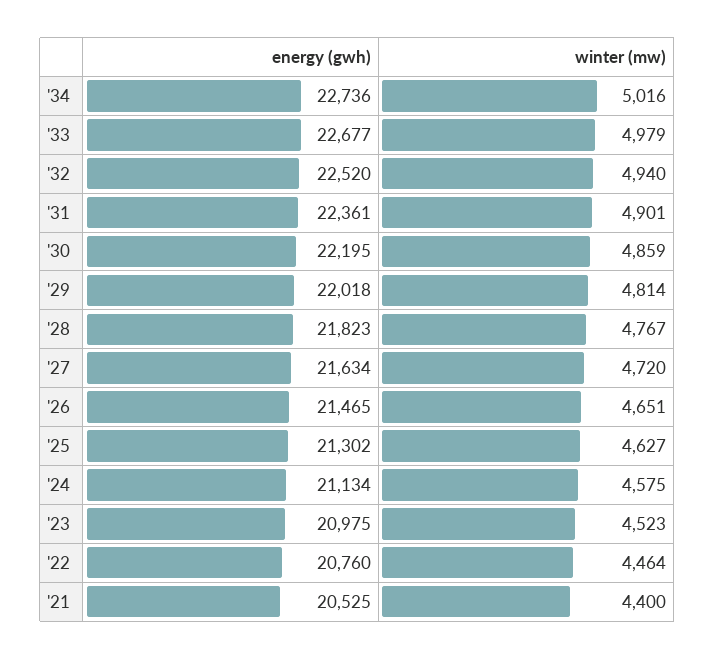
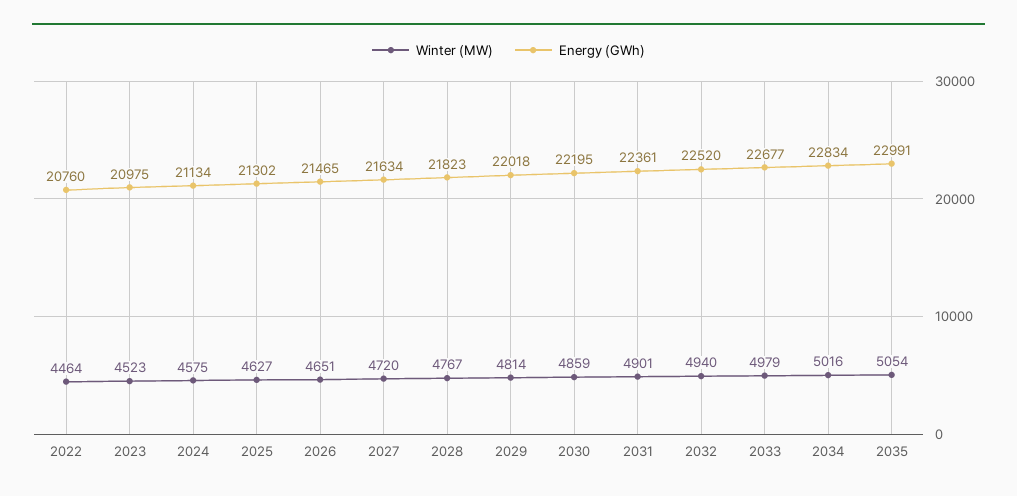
energy (gwh), '34: 22736 -> 22834
energy (gwh), '21: 20525 -> none
winter (mw), '21: 4400 -> none
winter (mw), 2035: none -> 5054
energy (gwh), 2035: none -> 22991

